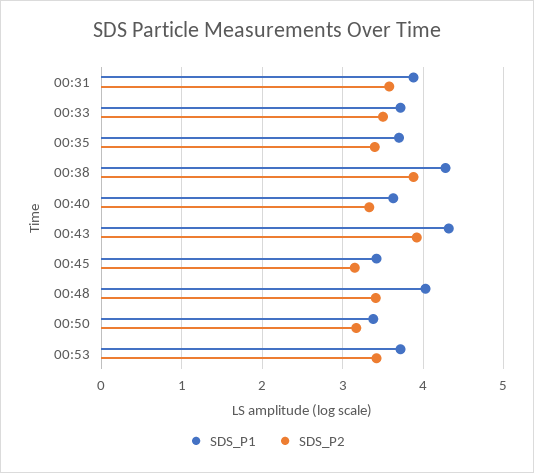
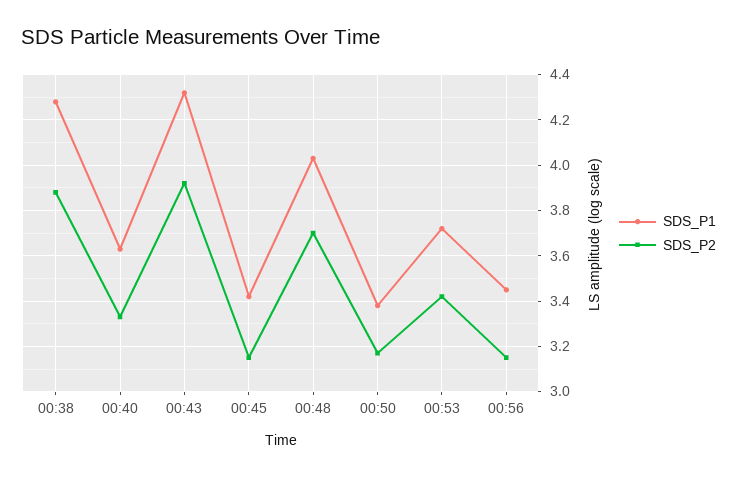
SDS_P1, 00:31: 3.9 -> none
SDS_P2, 00:31: 3.6 -> none
SDS_P1, 00:33: 3.7 -> none
SDS_P2, 00:33: 3.5 -> none
SDS_P1, 00:35: 3.7 -> none
SDS_P2, 00:35: 3.4 -> none
SDS_P2, 00:48: 3.4 -> 3.7
SDS_P1, 00:56: none -> 3.45
SDS_P2, 00:56: none -> 3.15

